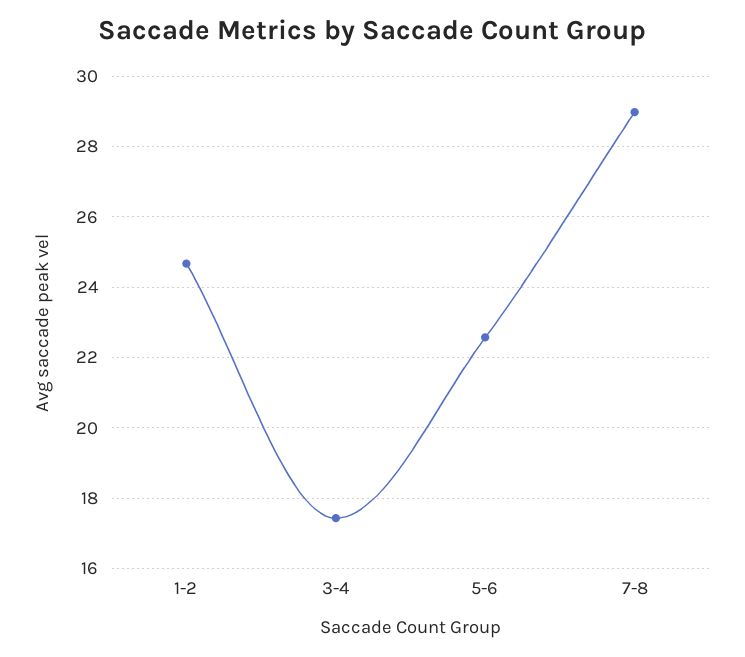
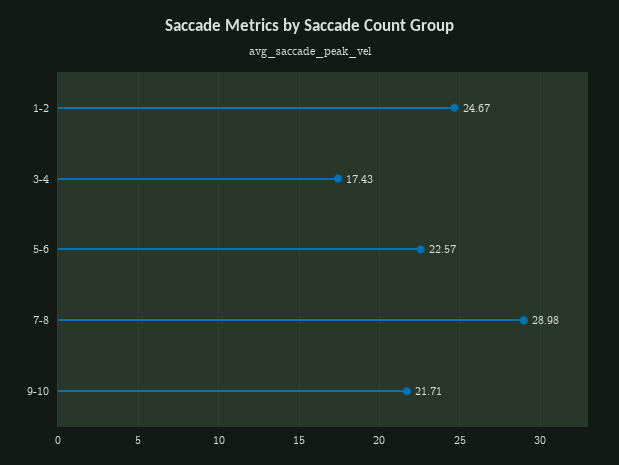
9-10: none -> 21.71

